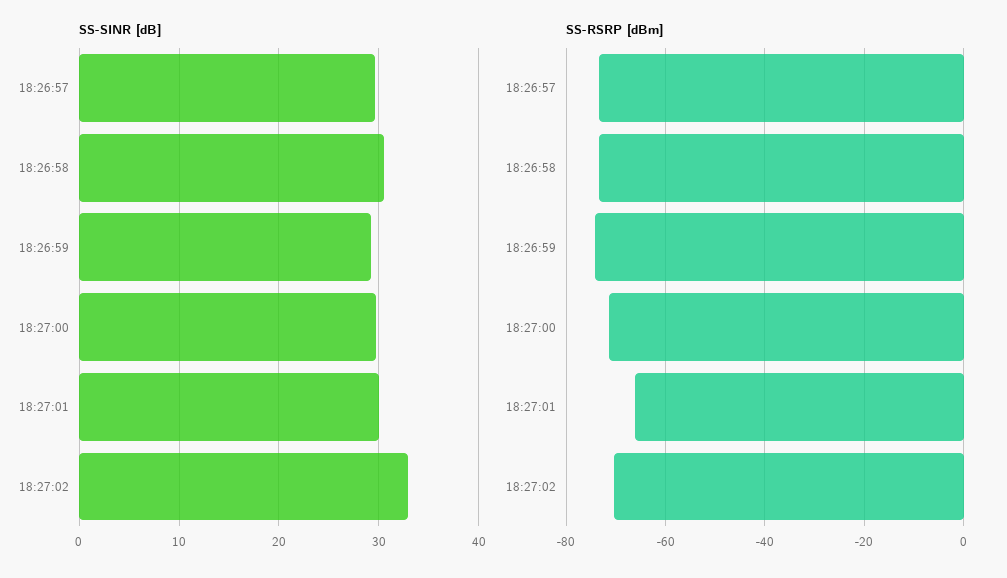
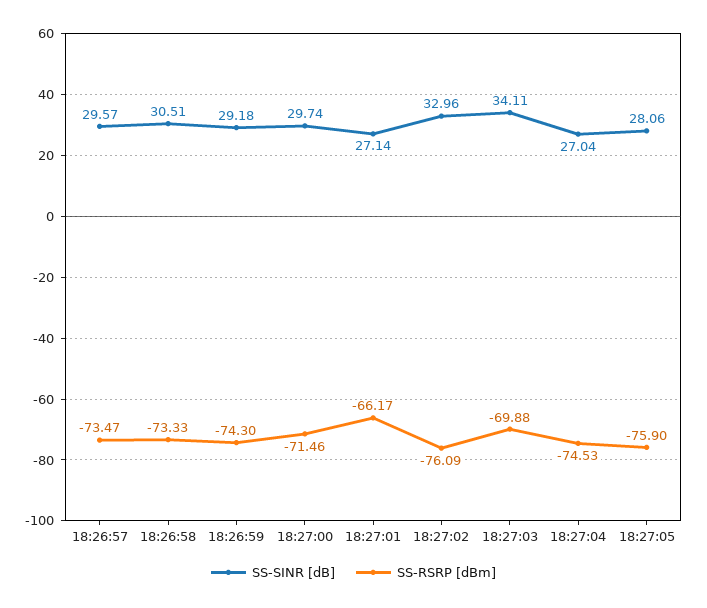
SS-SINR [dB], 18:27:01: 30 -> 27.14
SS-RSRP [dBm], 18:27:02: -70 -> -76.09
SS-SINR [dB], 18:27:03: none -> 34.11
SS-RSRP [dBm], 18:27:03: none -> -69.88
SS-SINR [dB], 18:27:04: none -> 27.04
SS-RSRP [dBm], 18:27:04: none -> -74.53
SS-SINR [dB], 18:27:05: none -> 28.06
SS-RSRP [dBm], 18:27:05: none -> -75.9

